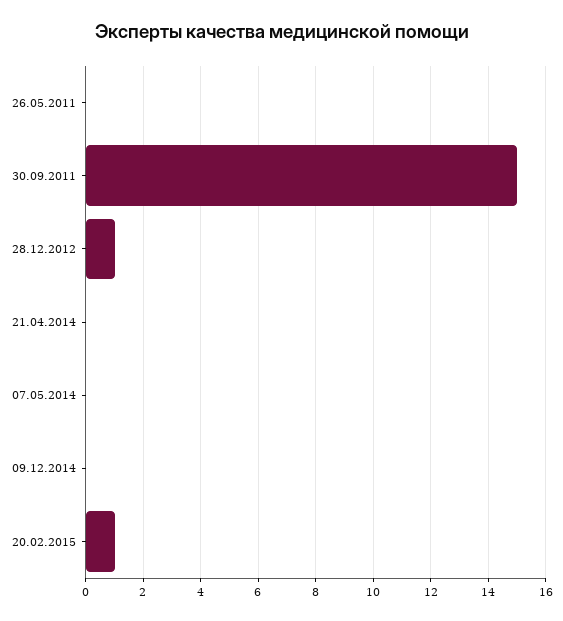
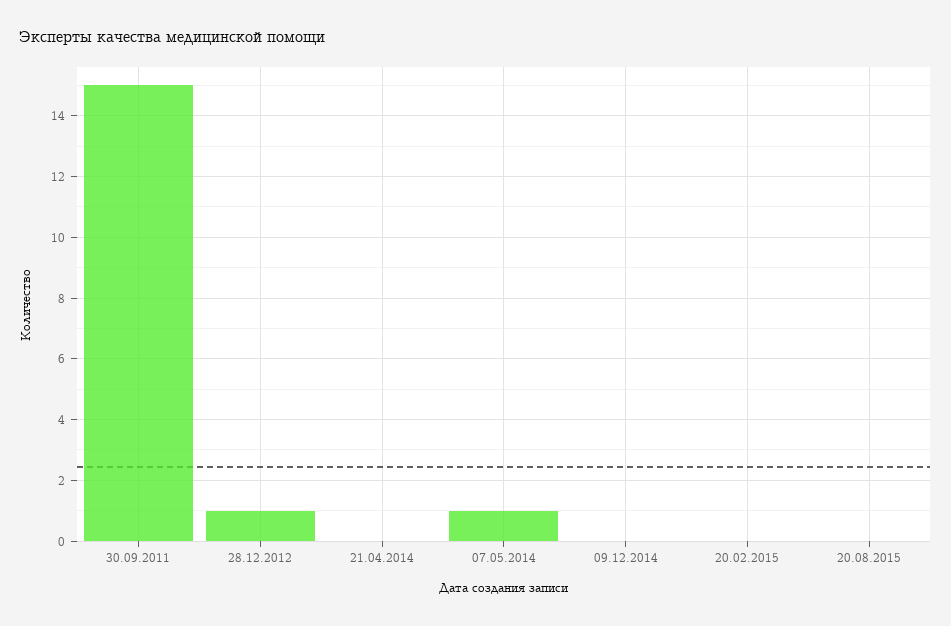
26.05.2011: 0 -> none
07.05.2014: 0 -> 1
20.02.2015: 1 -> 0
20.08.2015: none -> 0

